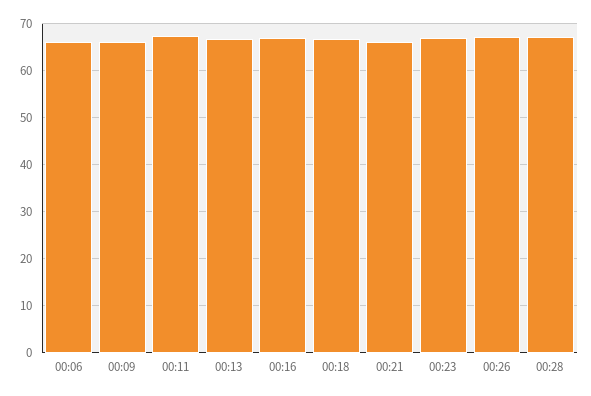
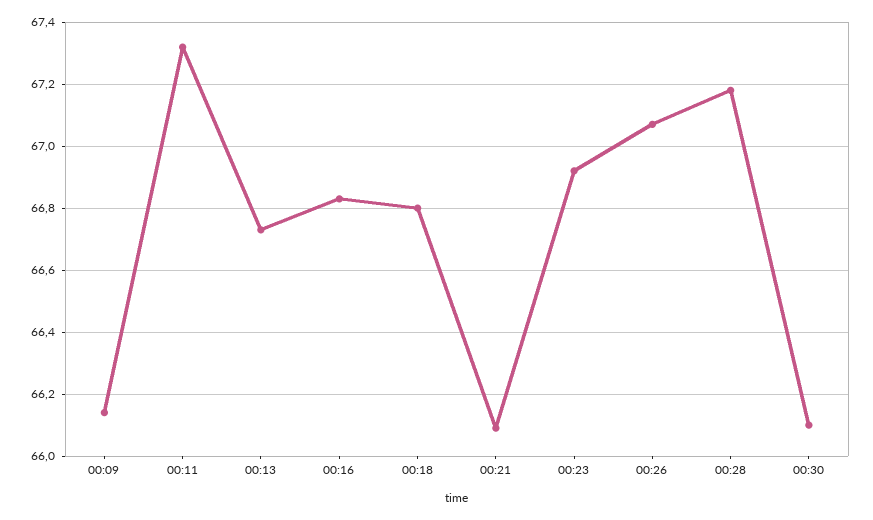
00:06: 66 -> none
00:30: none -> 66.1

